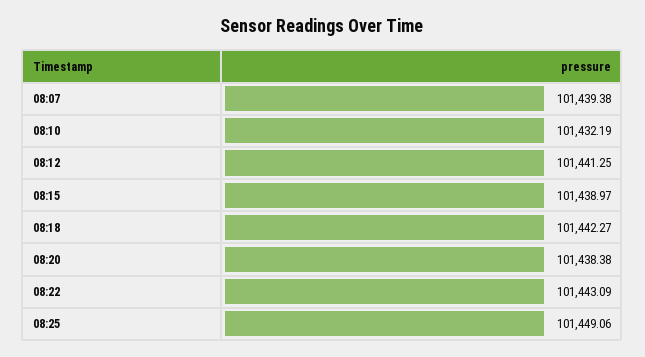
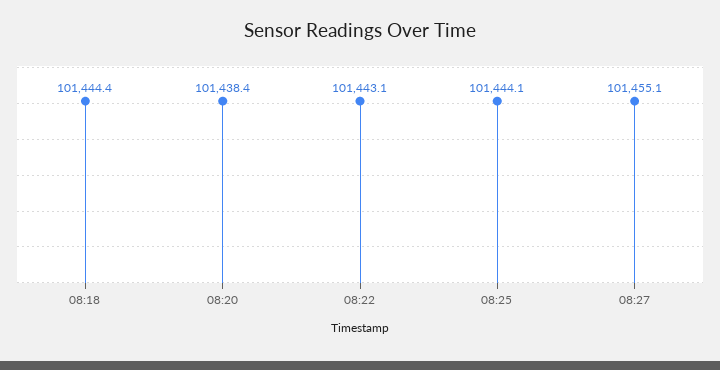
08:07: 101439.38 -> none
08:10: 101432.19 -> none
08:12: 101441.25 -> none
08:15: 101438.97 -> none
08:18: 101442.27 -> 101444.4
08:25: 101449.06 -> 101444.1
08:27: none -> 101455.1

